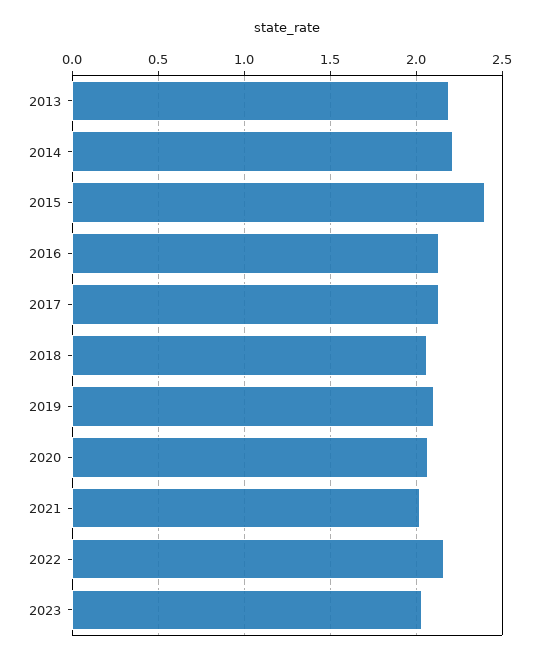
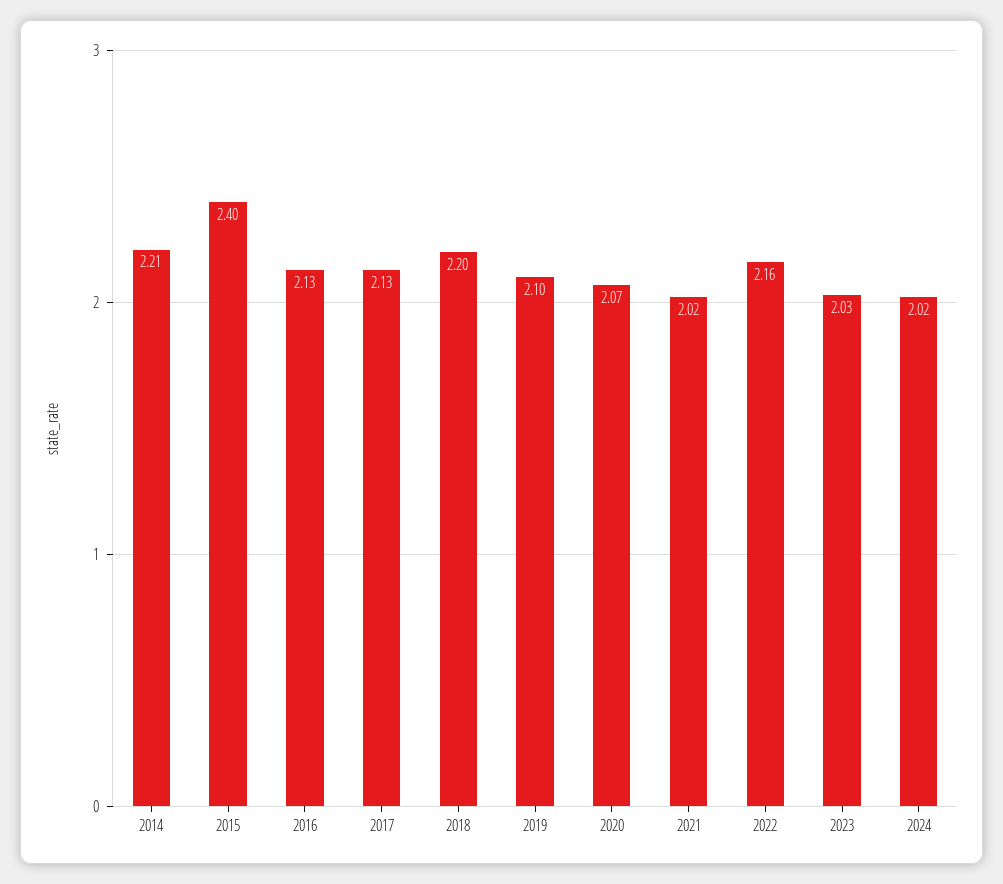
2013: 2.2 -> none
2018: 2.05 -> 2.2
2024: none -> 2.02

